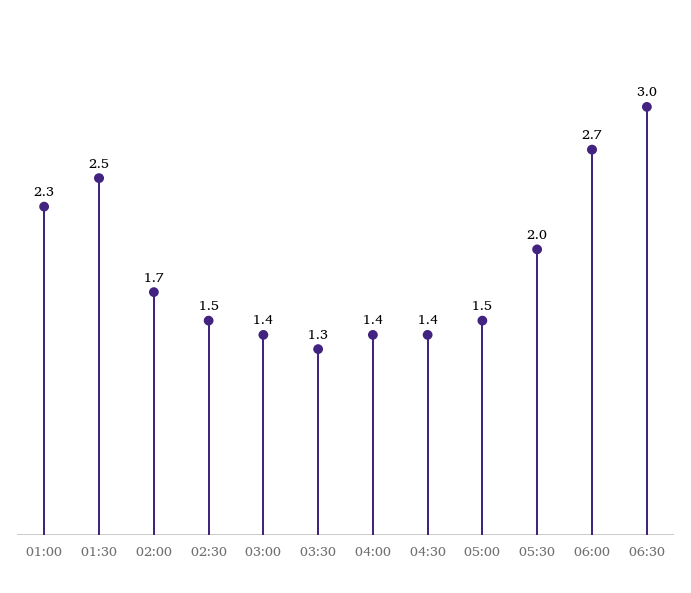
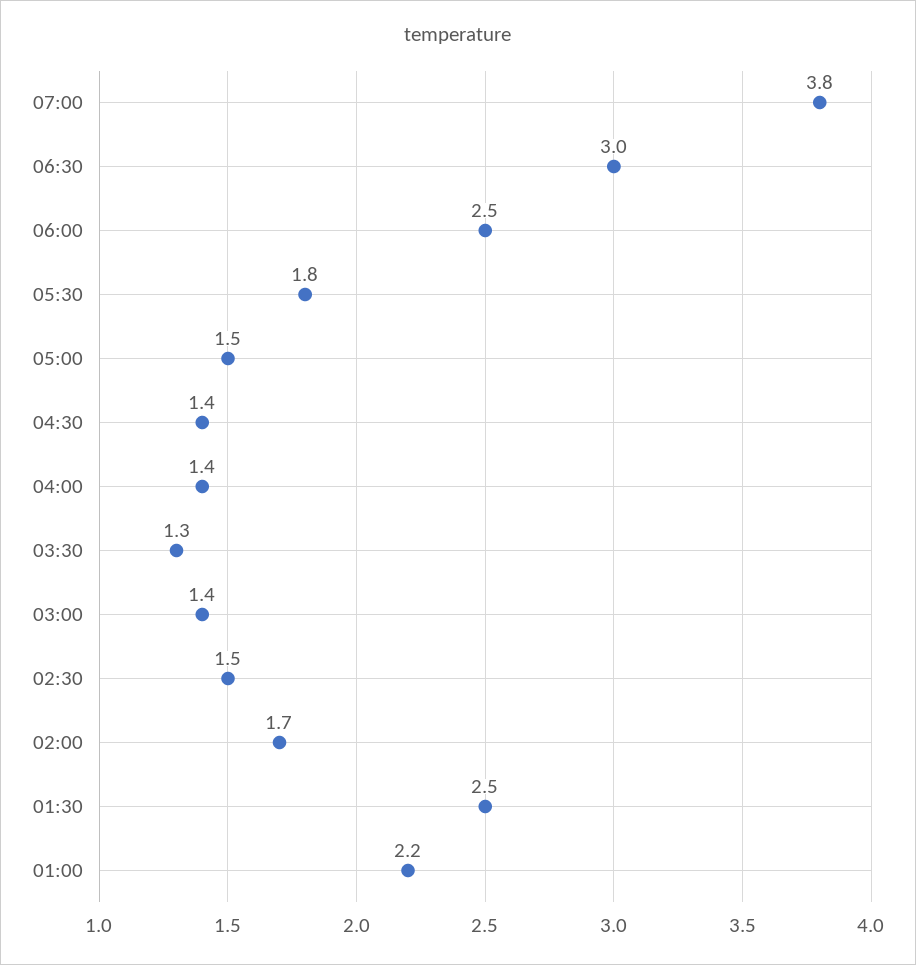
01:00: 2.3 -> 2.2
05:30: 2 -> 1.8
06:00: 2.7 -> 2.5
07:00: none -> 3.8

